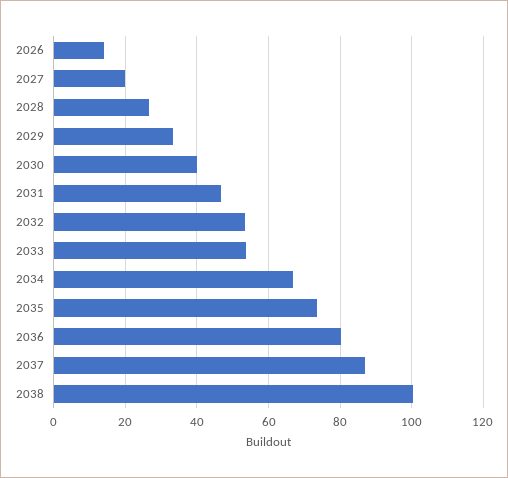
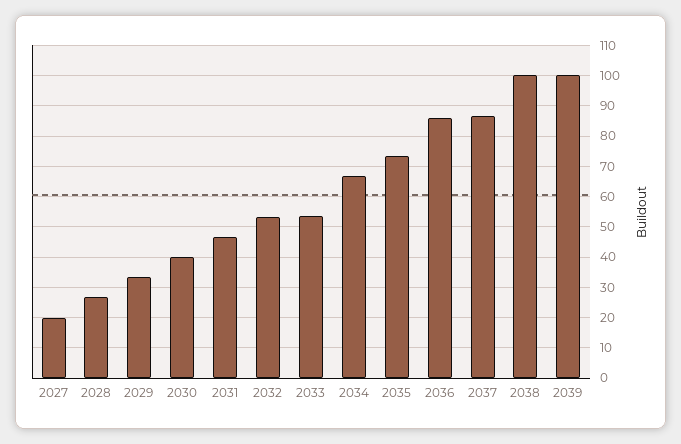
2026: 14 -> none
2036: 80 -> 86
2039: none -> 100

